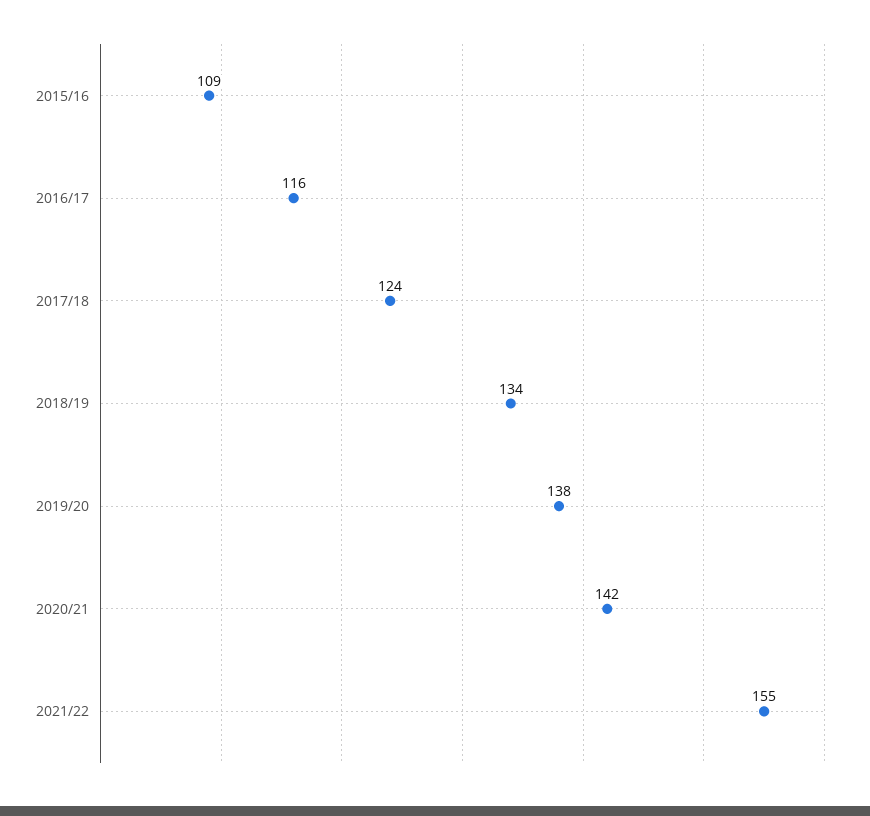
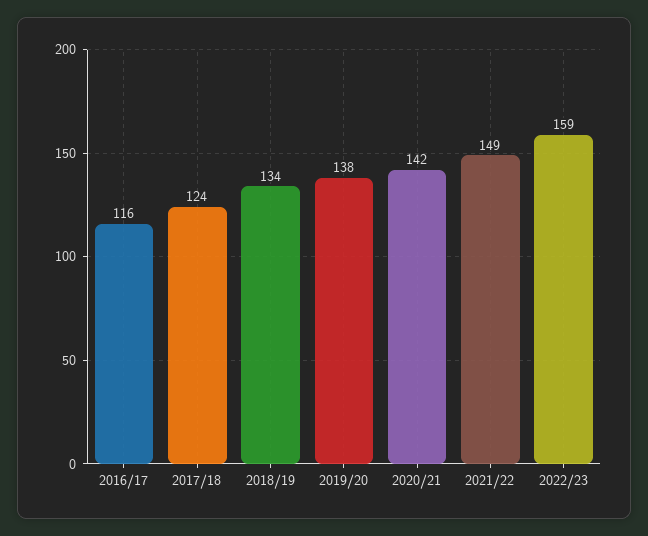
2015/16: 109 -> none
2021/22: 155 -> 149
2022/23: none -> 159

